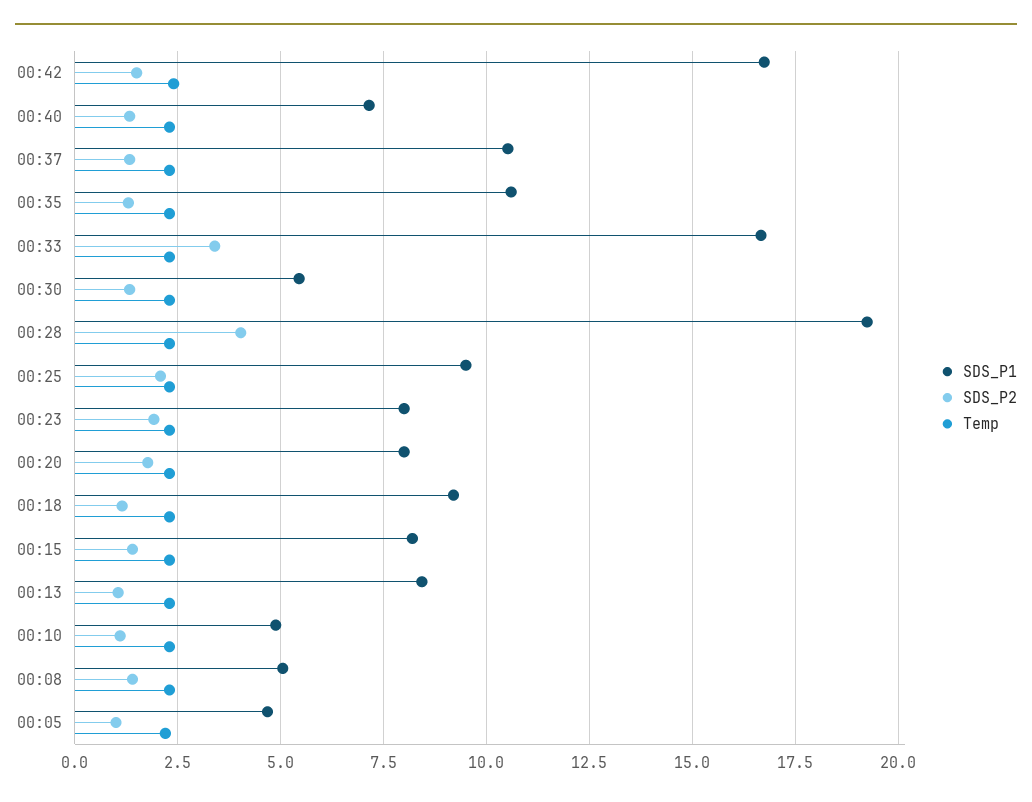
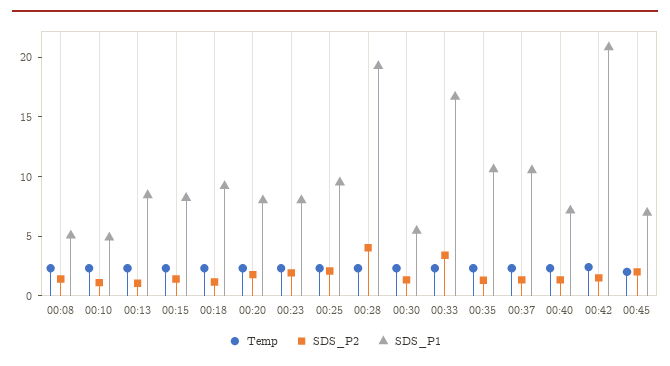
SDS_P1, 00:42: 16.75 -> 21
SDS_P1, 00:05: 4.75 -> none
SDS_P2, 00:05: 1 -> none
Temp, 00:05: 2.25 -> none
Temp, 00:45: none -> 2
SDS_P2, 00:45: none -> 2
SDS_P1, 00:45: none -> 7

